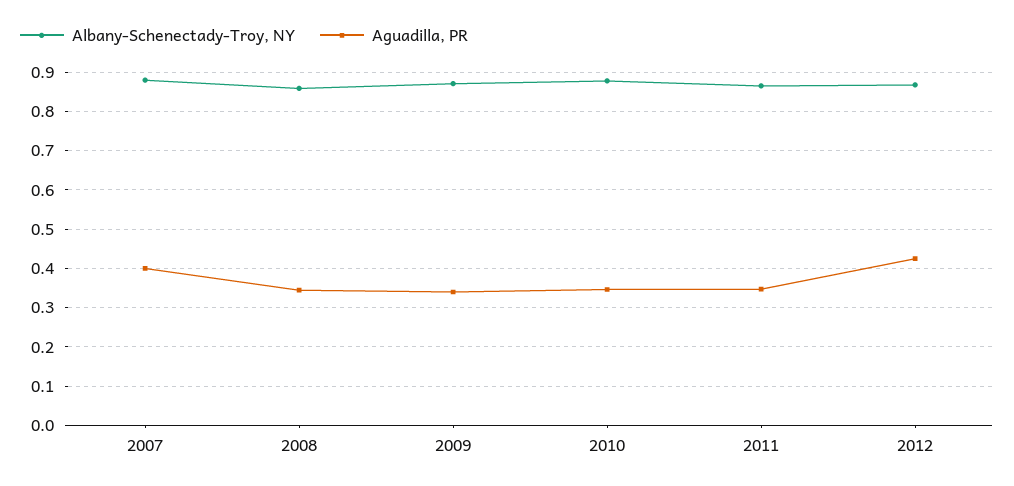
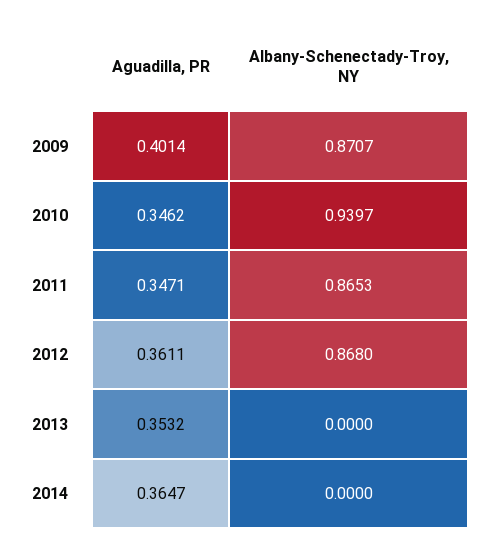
Albany-Schenectady-Troy, NY, 2007: 0.88 -> none
Aguadilla, PR, 2007: 0.4 -> none
Albany-Schenectady-Troy, NY, 2008: 0.86 -> none
Aguadilla, PR, 2008: 0.34 -> none
Aguadilla, PR, 2009: 0.34 -> 0.4014
Albany-Schenectady-Troy, NY, 2010: 0.88 -> 0.9397
Aguadilla, PR, 2012: 0.42 -> 0.3611
Aguadilla, PR, 2013: none -> 0.3532
Albany-Schenectady-Troy, NY, 2013: none -> 0
Aguadilla, PR, 2014: none -> 0.3647
Albany-Schenectady-Troy, NY, 2014: none -> 0

